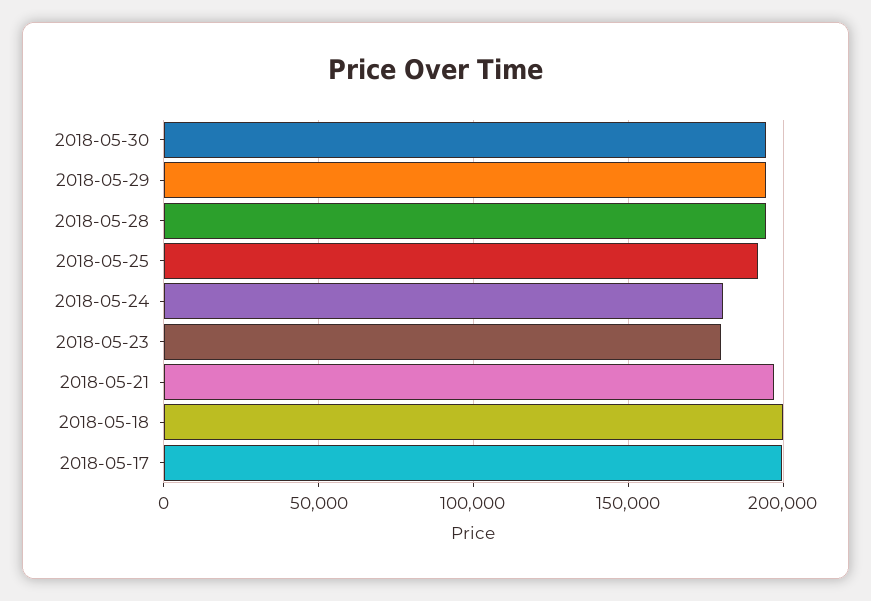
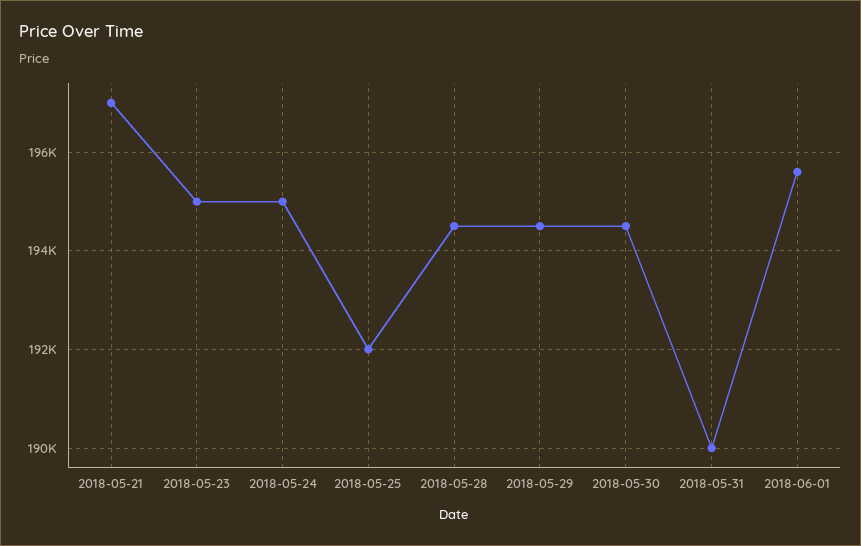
2018-05-24: 180000 -> 195000
2018-05-23: 180000 -> 195000
2018-05-18: 200000 -> none
2018-05-17: 200000 -> none
2018-05-31: none -> 190000
2018-06-01: none -> 195600

